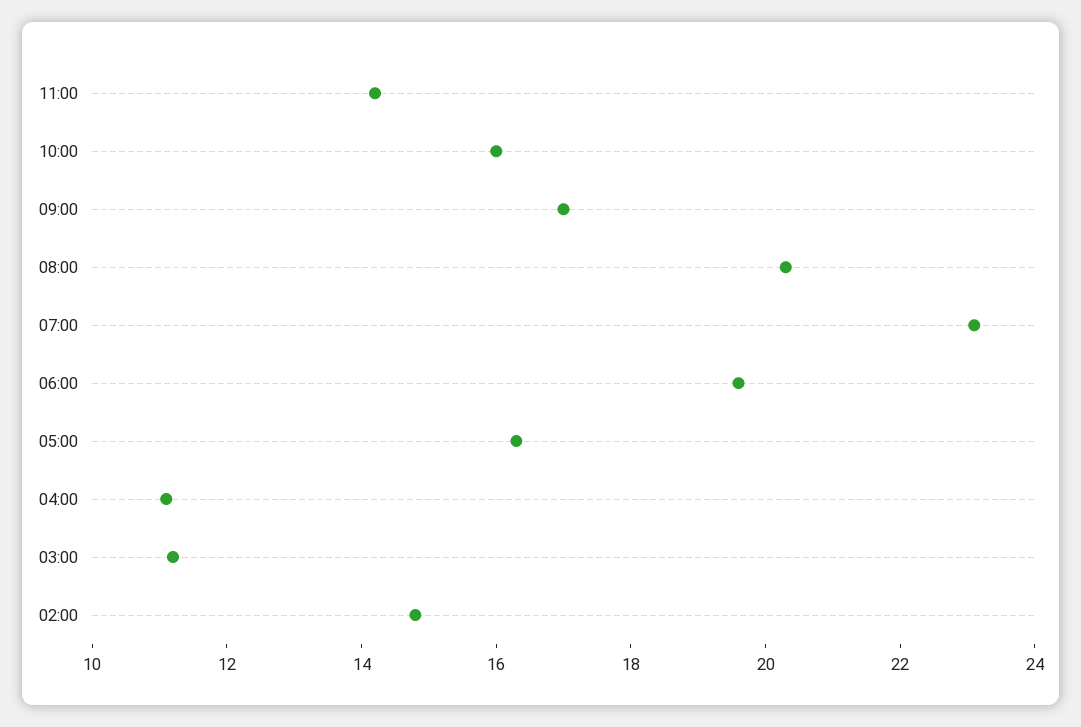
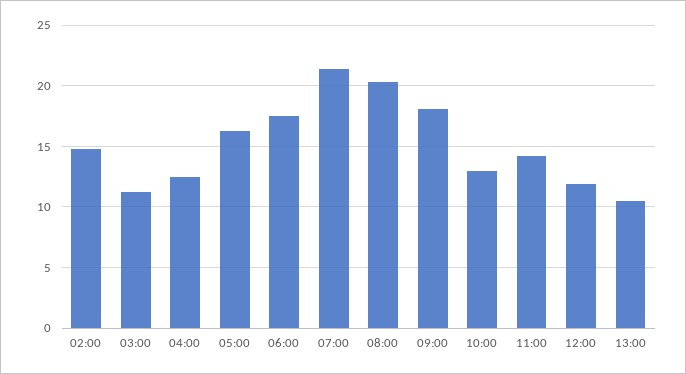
10:00: 16 -> 13
09:00: 17 -> 18
07:00: 23 -> 21.5
06:00: 19.5 -> 17.5
04:00: 11 -> 12.5
12:00: none -> 12
13:00: none -> 10.5

